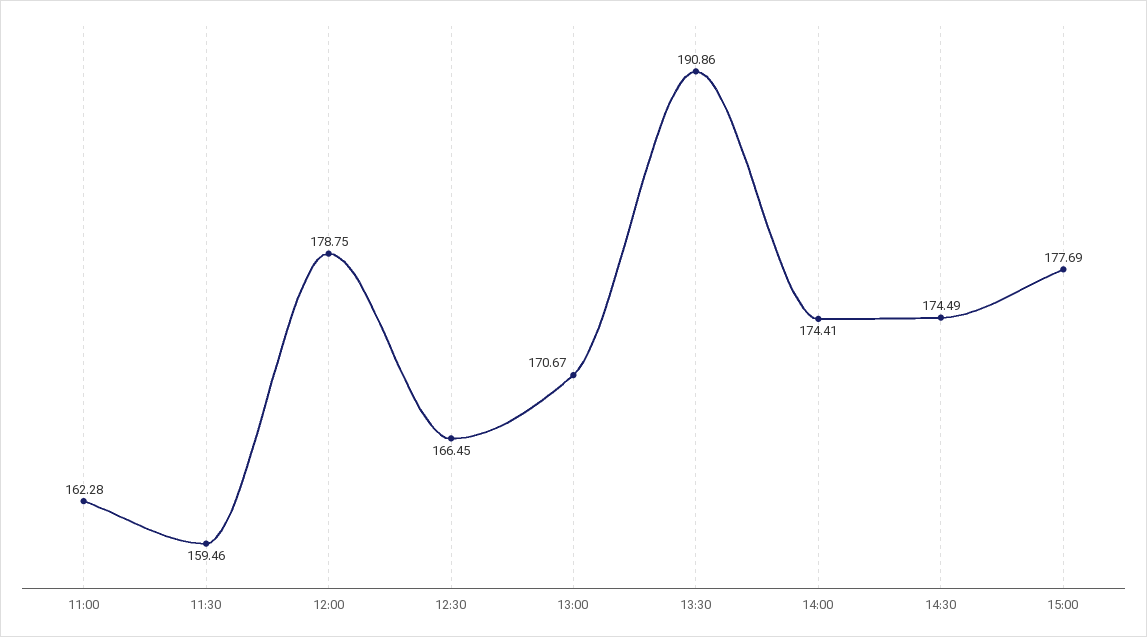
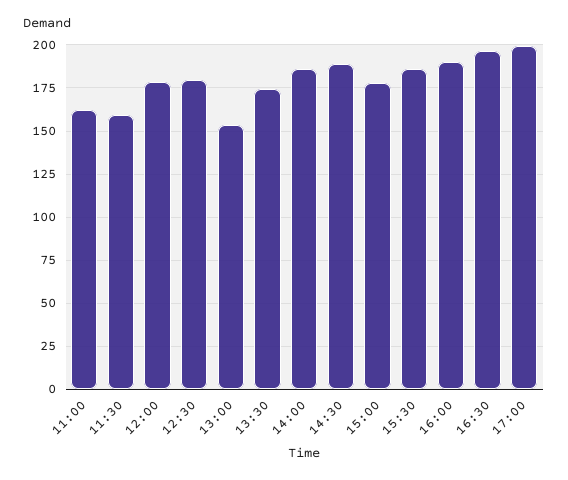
12:30: 166.45 -> 180
13:00: 170.67 -> 155
13:30: 190.86 -> 175
14:00: 174.41 -> 185
14:30: 174.49 -> 190
15:30: none -> 185
16:00: none -> 190
16:30: none -> 195
17:00: none -> 200

